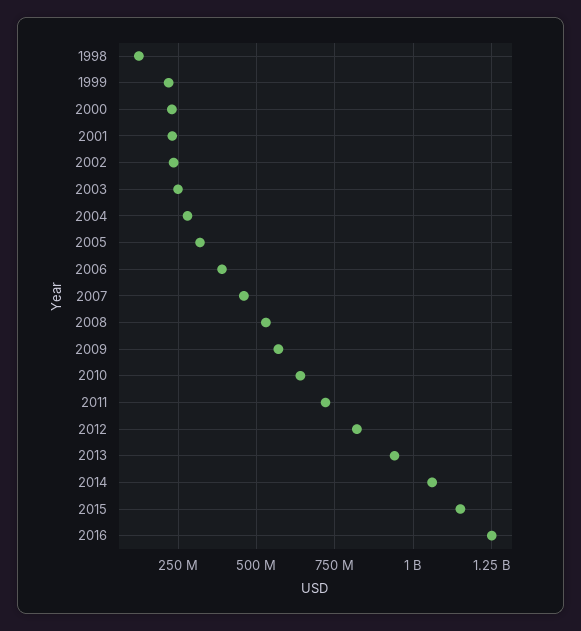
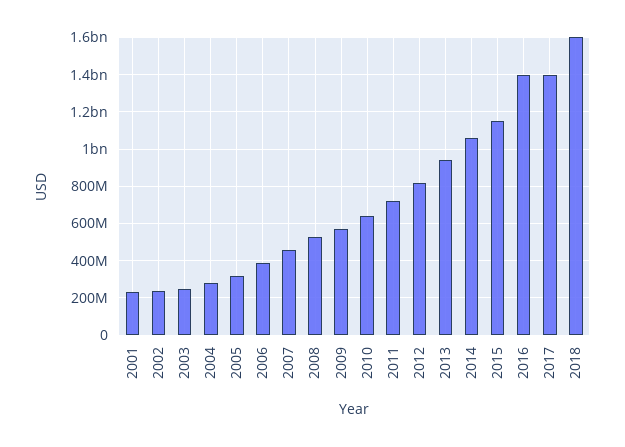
1998: 125000000 -> none
1999: 225000000 -> none
2000: 225000000 -> none
2016: 1250000000 -> 1400000000
2017: none -> 1400000000
2018: none -> 1600000000

